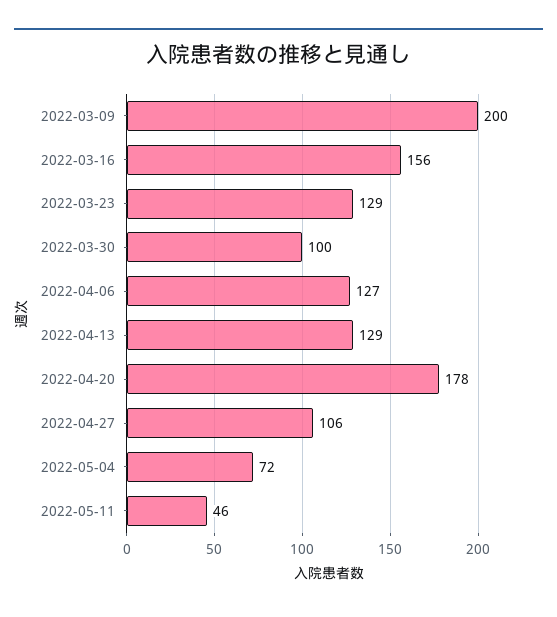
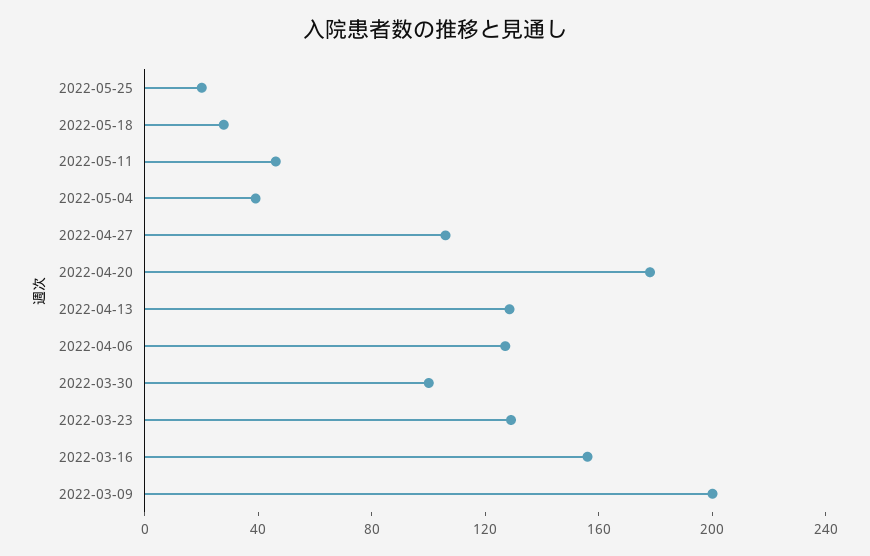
2022-05-04: 72 -> 40
2022-05-25: none -> 20
2022-05-18: none -> 30

